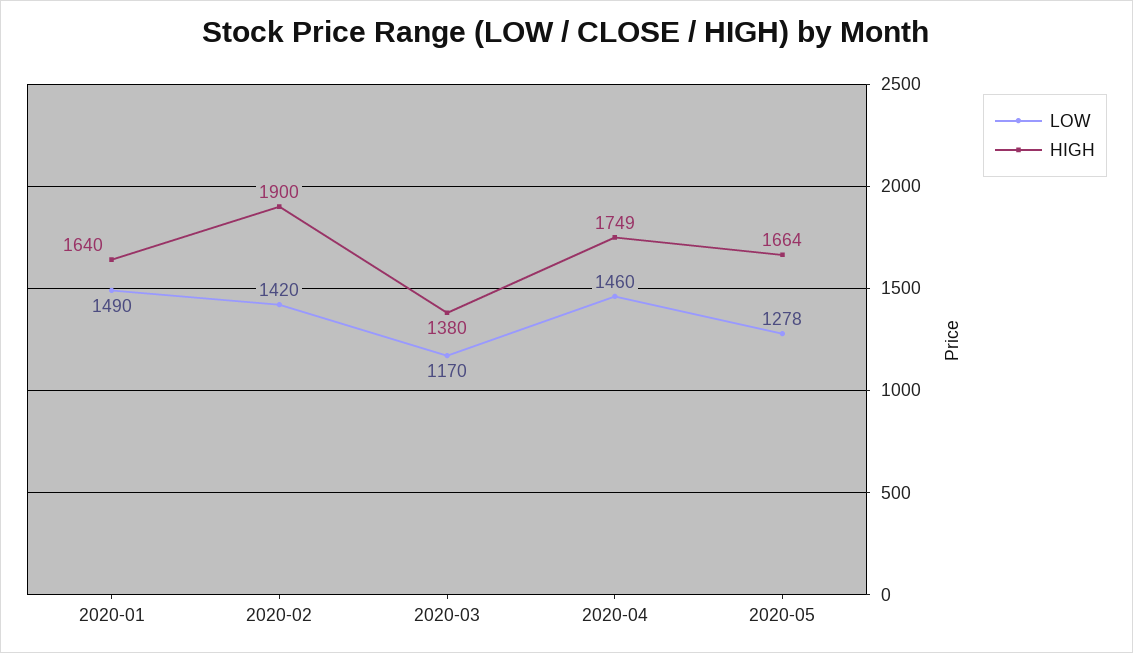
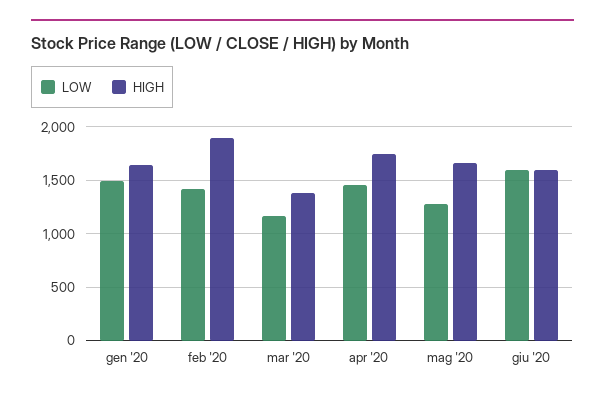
LOW, giu '20: none -> 1600
HIGH, giu '20: none -> 1600

